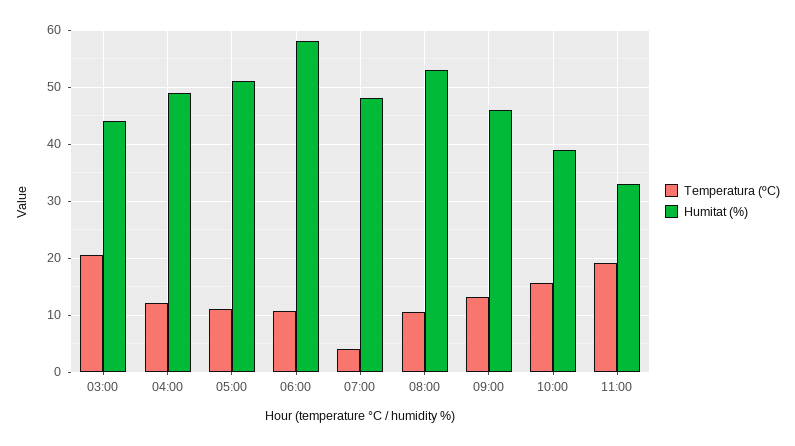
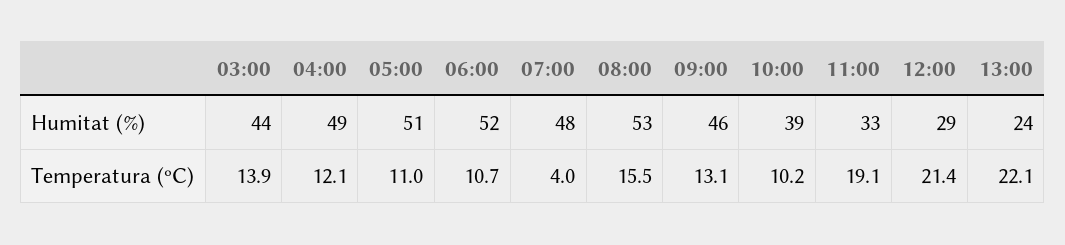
Temperatura (ºC), 03:00: 20 -> 13.9
Humitat (%), 06:00: 58 -> 52
Temperatura (ºC), 08:00: 10 -> 15.5
Temperatura (ºC), 10:00: 16 -> 10.2
Humitat (%), 12:00: none -> 29
Humitat (%), 13:00: none -> 24
Temperatura (ºC), 12:00: none -> 21.4
Temperatura (ºC), 13:00: none -> 22.1

